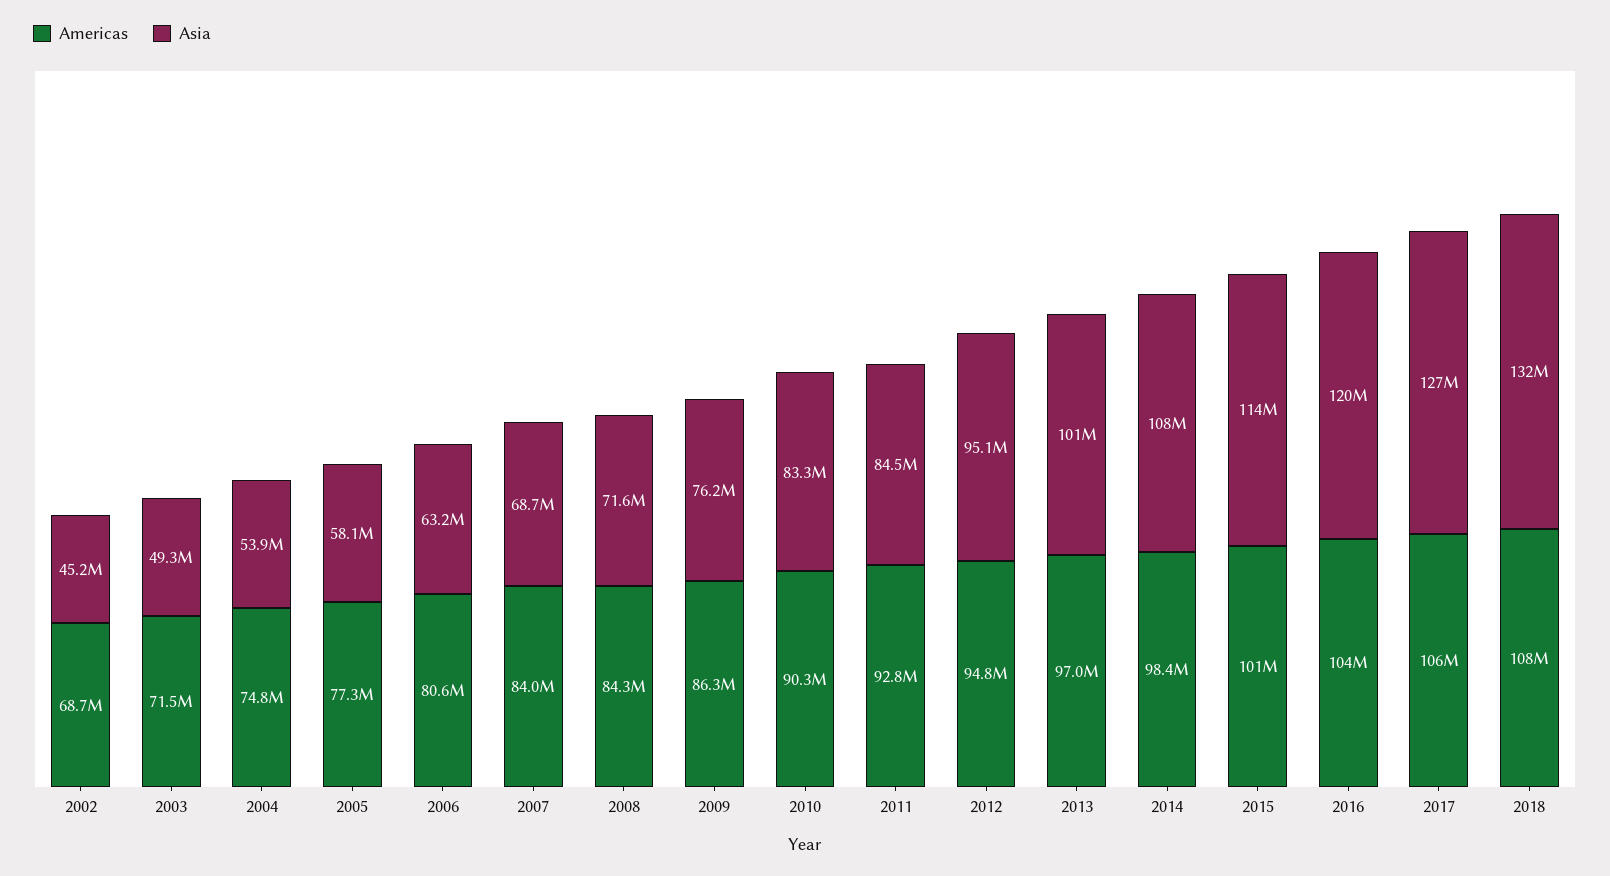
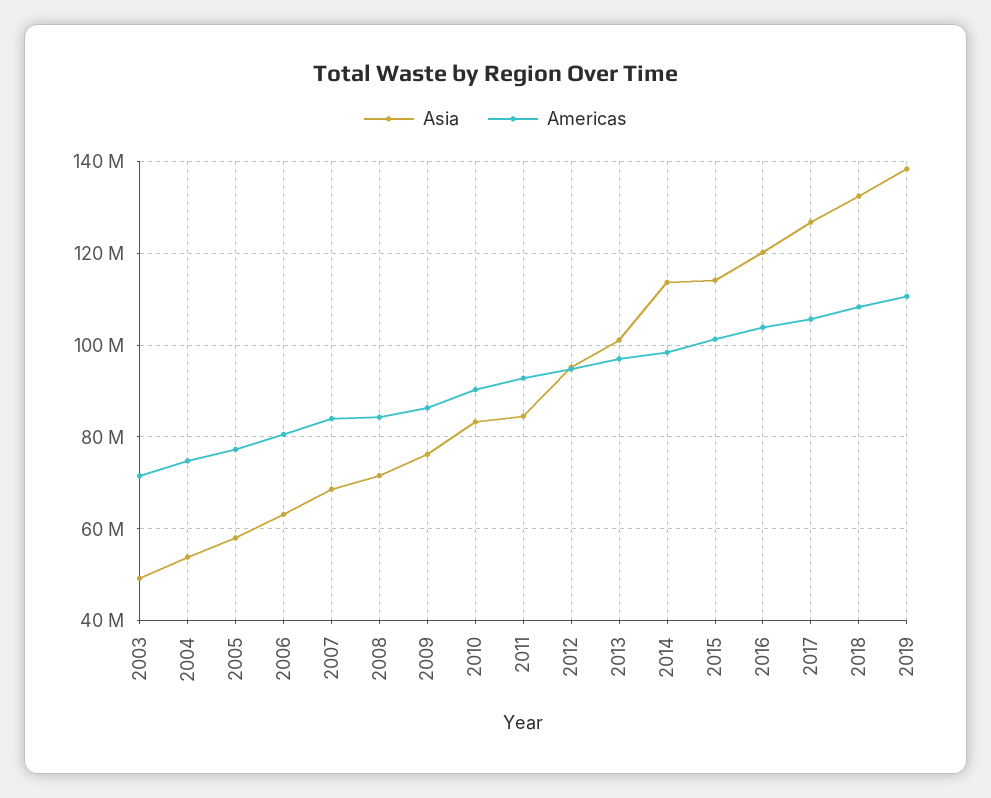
Americas, 2002: 68700000 -> none
Asia, 2002: 45200000 -> none
Asia, 2014: 108000000 -> 114000000
Asia, 2019: none -> 138000000
Americas, 2019: none -> 110000000

